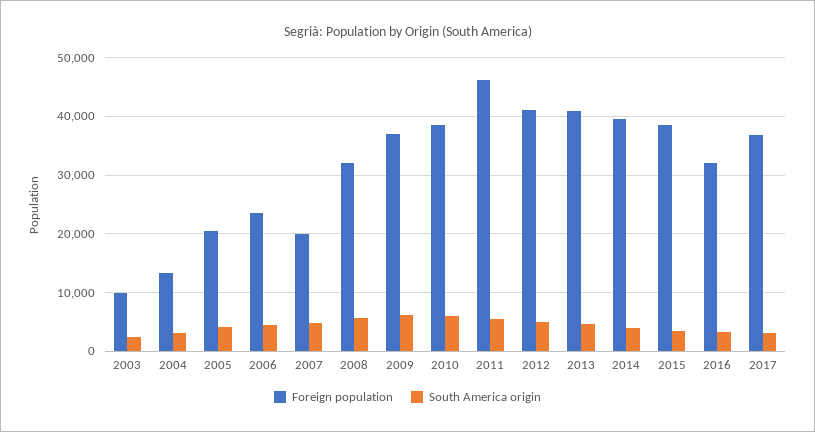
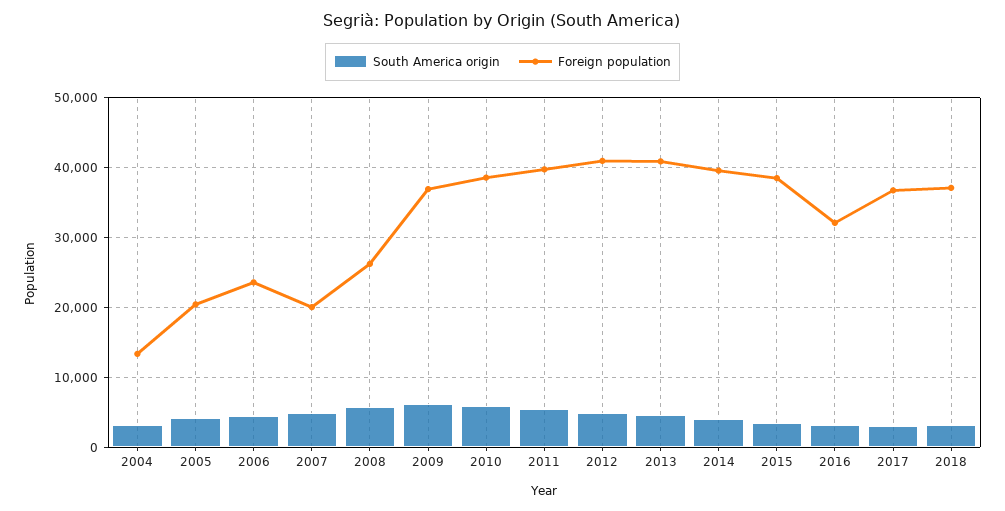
Foreign population, 2003: 10000 -> none
South America origin, 2003: 2000 -> none
Foreign population, 2008: 32000 -> 26000
Foreign population, 2011: 46000 -> 40000
South America origin, 2018: none -> 3000
Foreign population, 2018: none -> 37000

